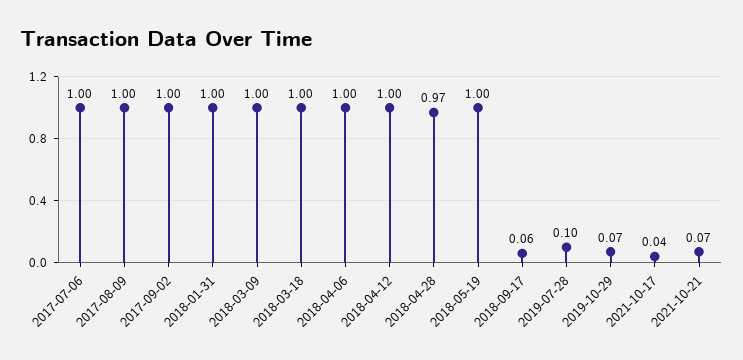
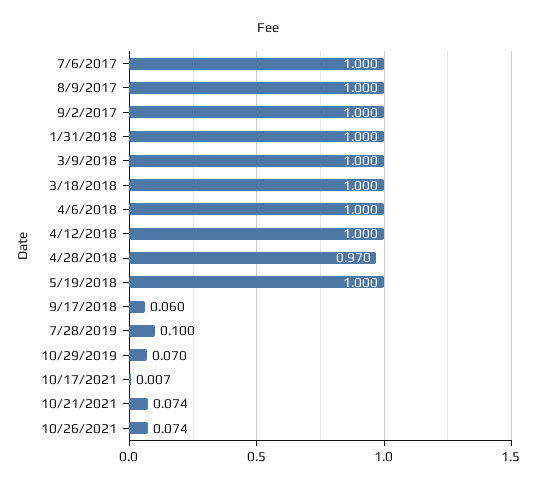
2021-10-17: 0.04 -> 0.007
10/26/2021: none -> 0.074

